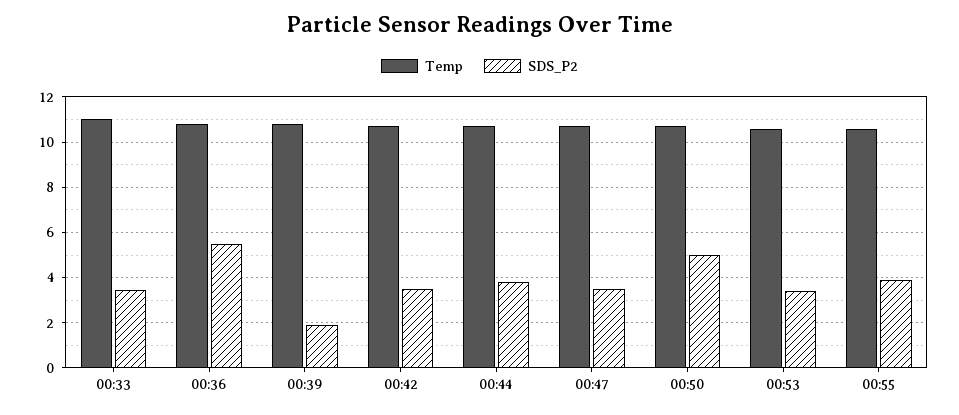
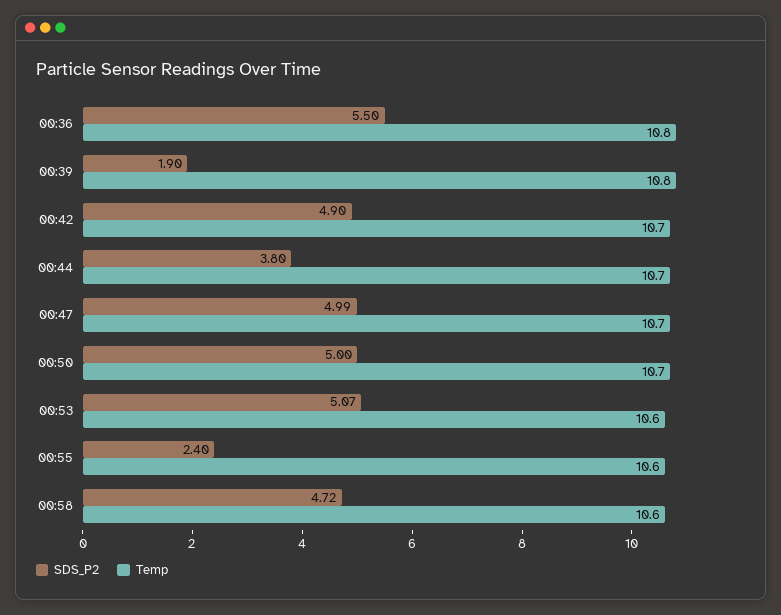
Temp, 00:33: 11 -> none
SDS_P2, 00:33: 3.5 -> none
SDS_P2, 00:42: 3.5 -> 4.9
SDS_P2, 00:47: 3.5 -> 4.99
SDS_P2, 00:53: 3.5 -> 5.07
SDS_P2, 00:55: 4 -> 2.4
SDS_P2, 00:58: none -> 4.72
Temp, 00:58: none -> 10.6

